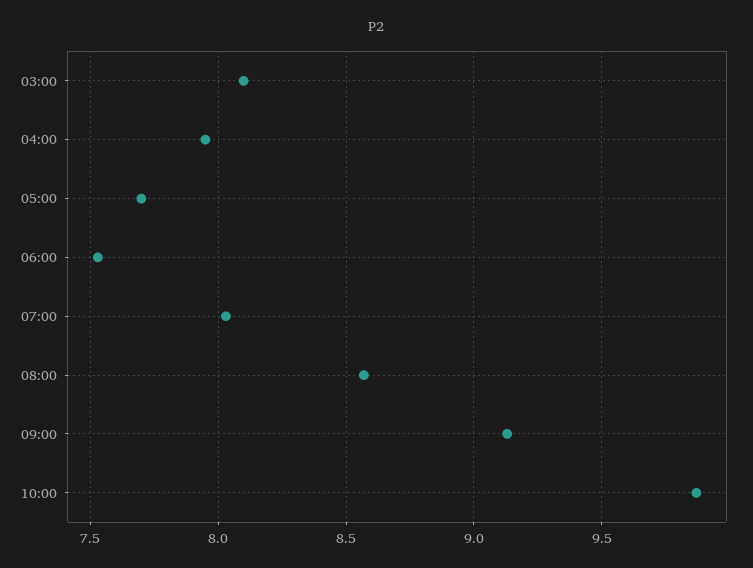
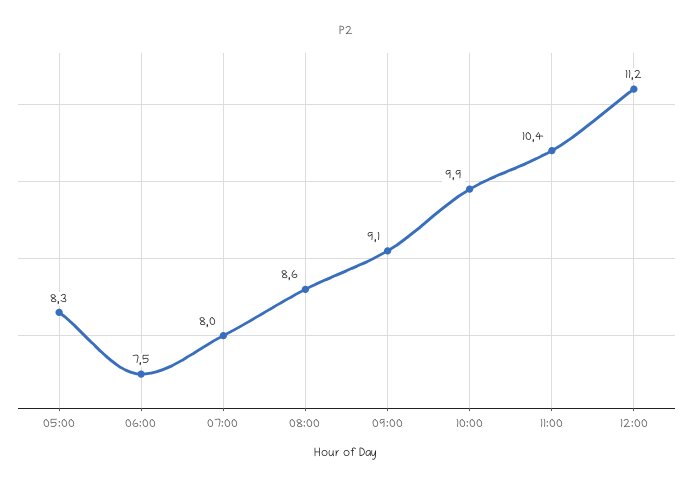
03:00: 8.1 -> none
04:00: 7.95 -> none
05:00: 7.7 -> 8.3
11:00: none -> 10.4
12:00: none -> 11.2

